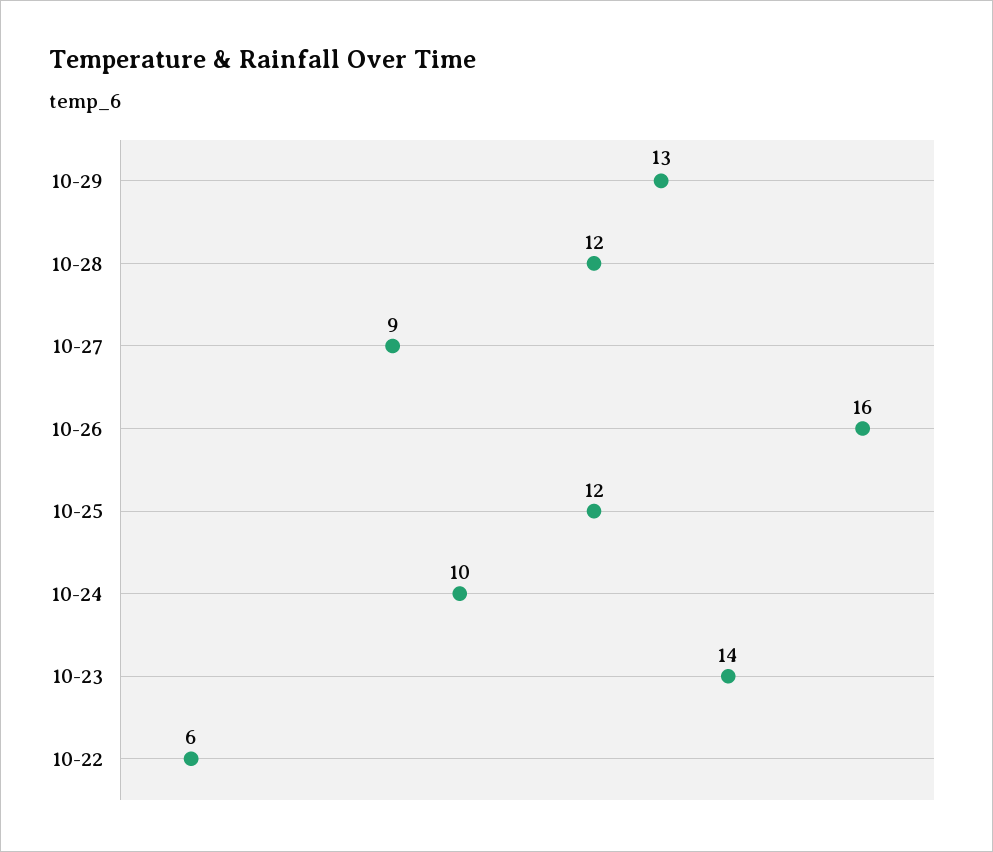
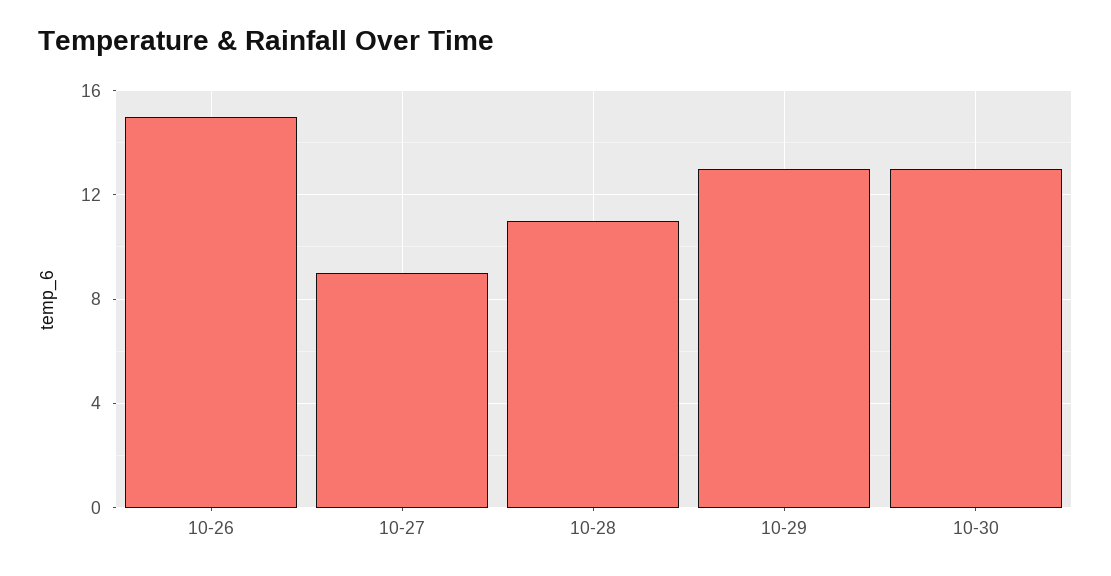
10-28: 12 -> 11
10-26: 16 -> 15
10-25: 12 -> none
10-24: 10 -> none
10-23: 14 -> none
10-22: 6 -> none
10-30: none -> 13

